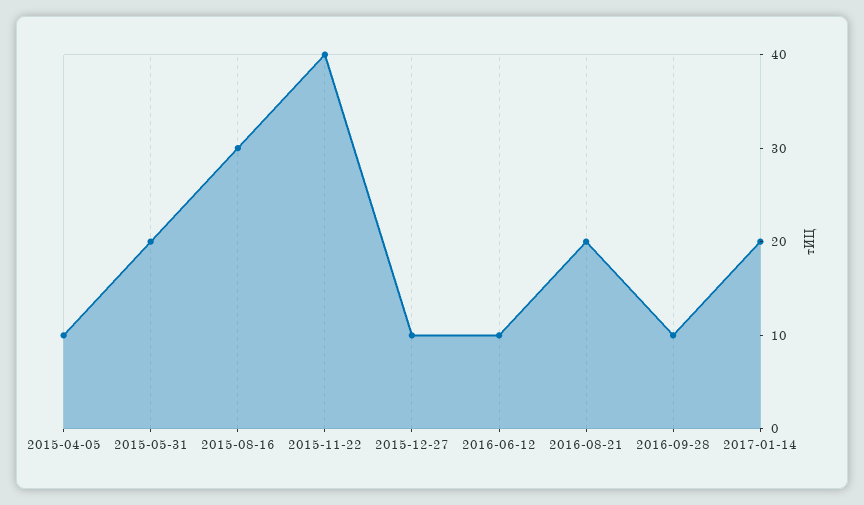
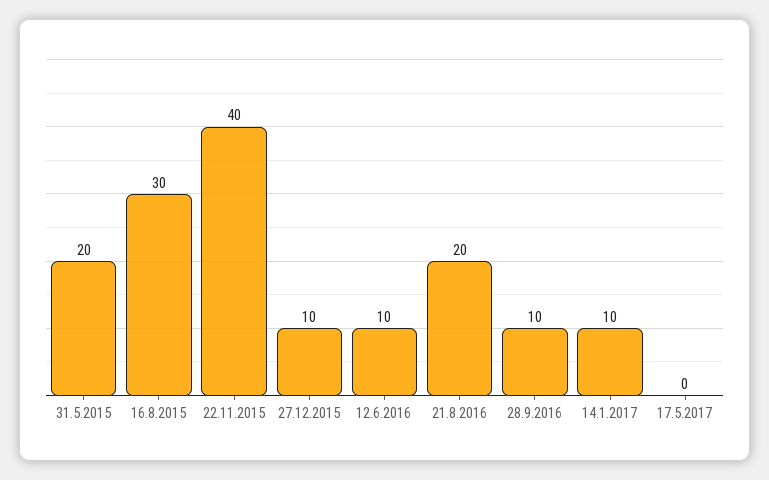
2015-04-05: 10 -> none
2017-01-14: 20 -> 10
17.5.2017: none -> 0

